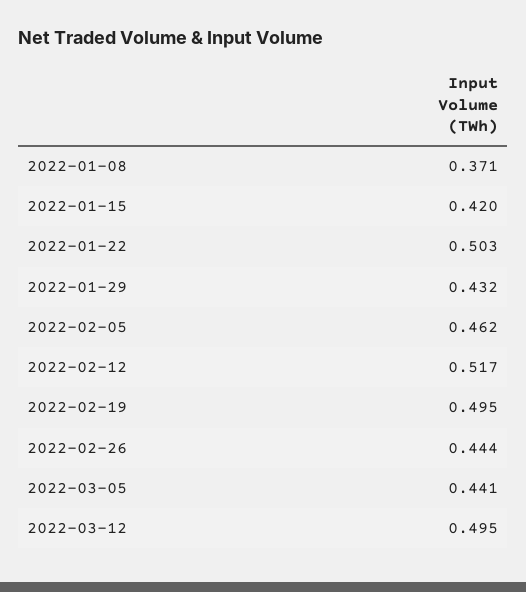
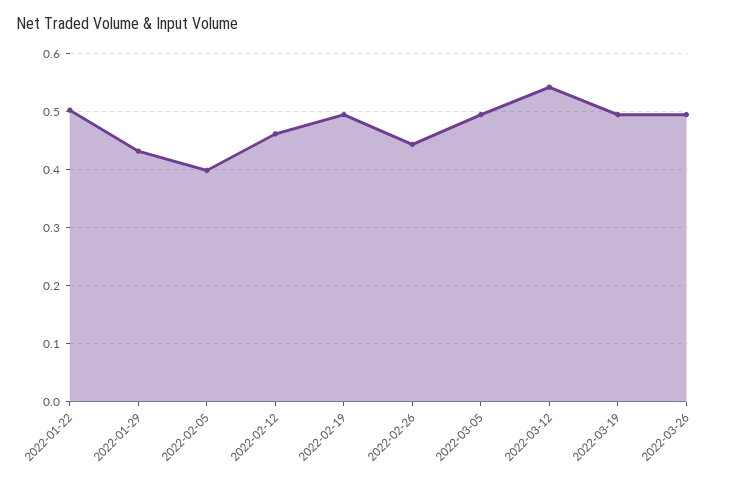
2022-01-08: 0.371 -> none
2022-01-15: 0.42 -> none
2022-02-05: 0.462 -> 0.4
2022-02-12: 0.517 -> 0.46
2022-03-05: 0.441 -> 0.5
2022-03-12: 0.495 -> 0.54
2022-03-19: none -> 0.5
2022-03-26: none -> 0.5

